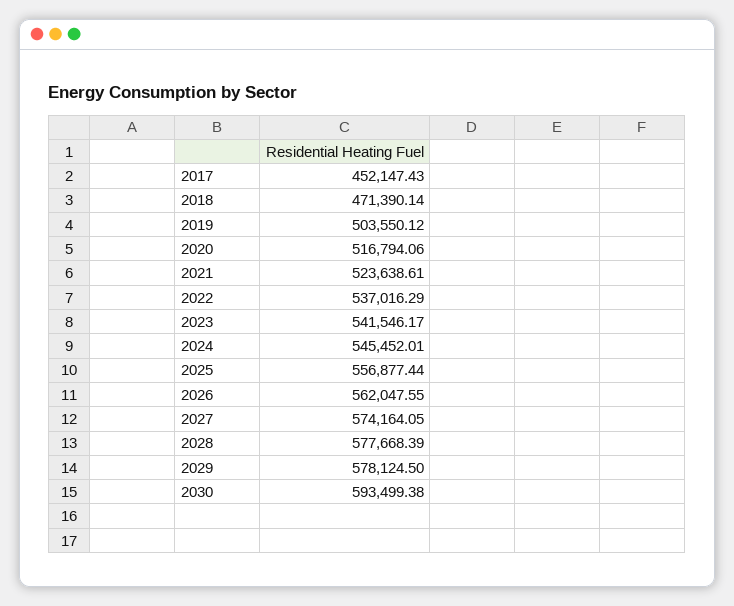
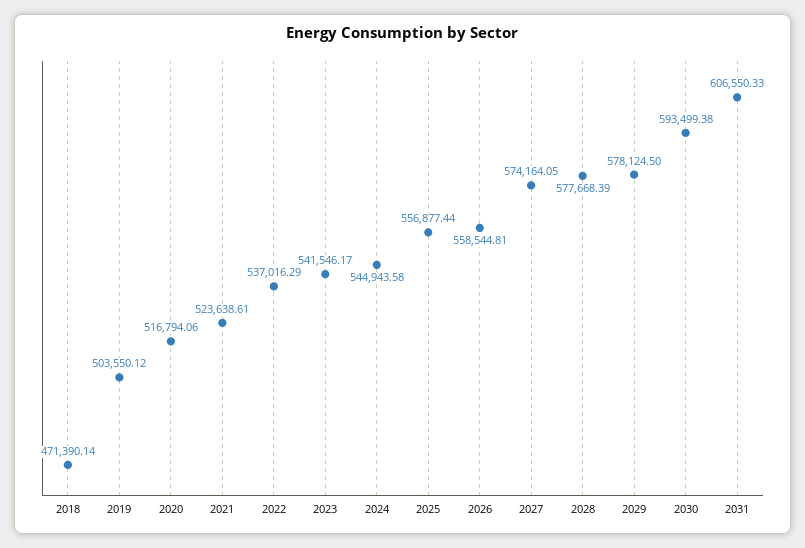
2017: 452147.43 -> none
2024: 545452.01 -> 544943.58
2026: 562047.55 -> 558544.81
2031: none -> 606550.33

